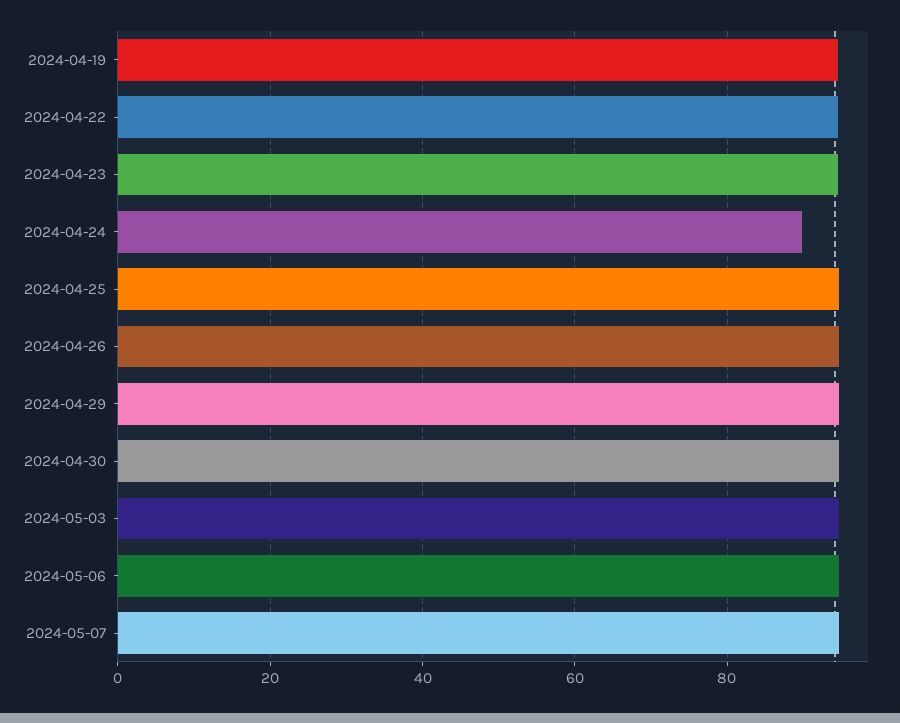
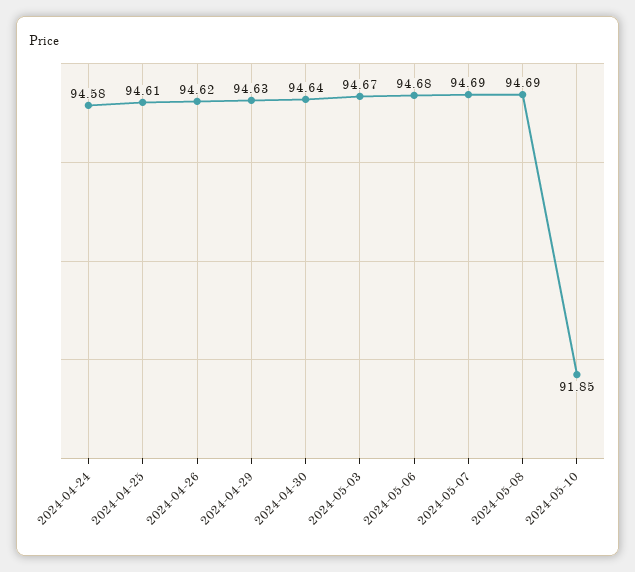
2024-04-19: 94 -> none
2024-04-22: 94 -> none
2024-04-23: 94 -> none
2024-04-24: 90 -> 94.58
2024-05-08: none -> 94.69
2024-05-10: none -> 91.85

